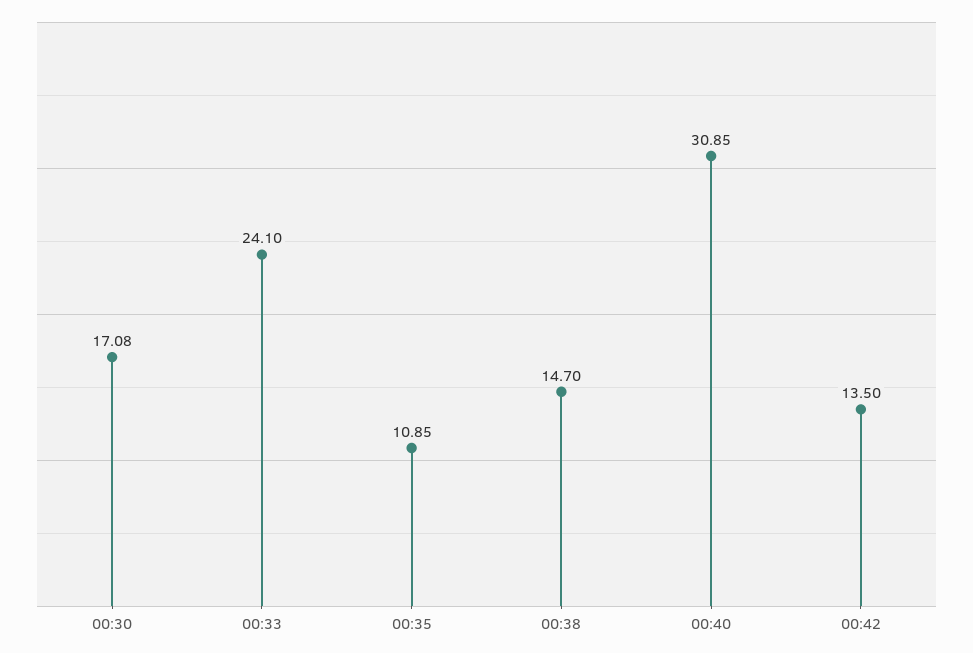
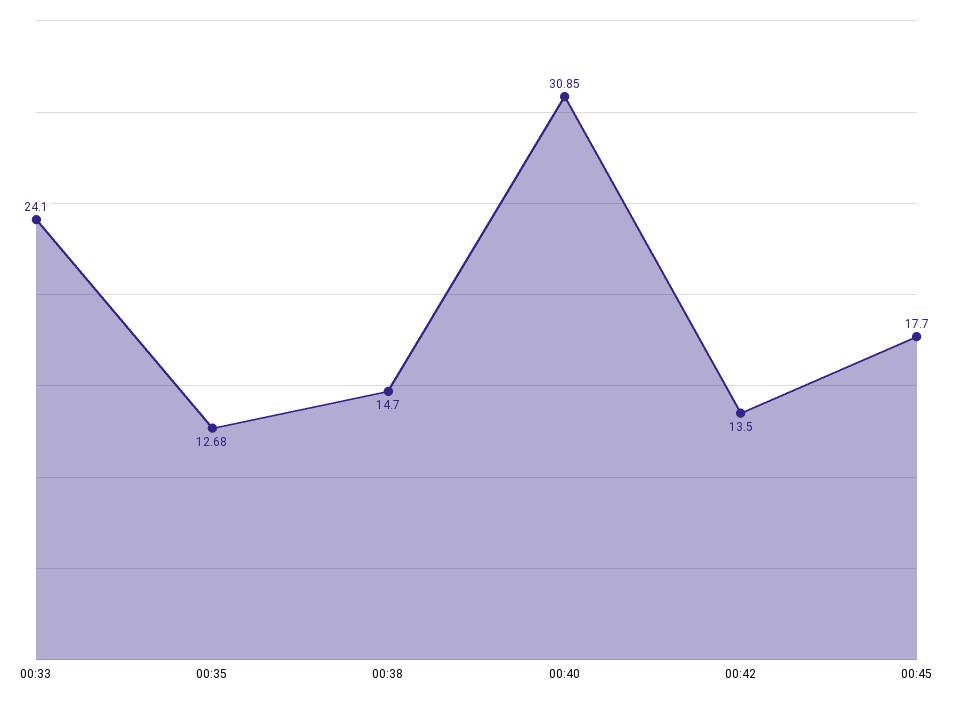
00:30: 17.08 -> none
00:35: 10.85 -> 12.68
00:45: none -> 17.7

